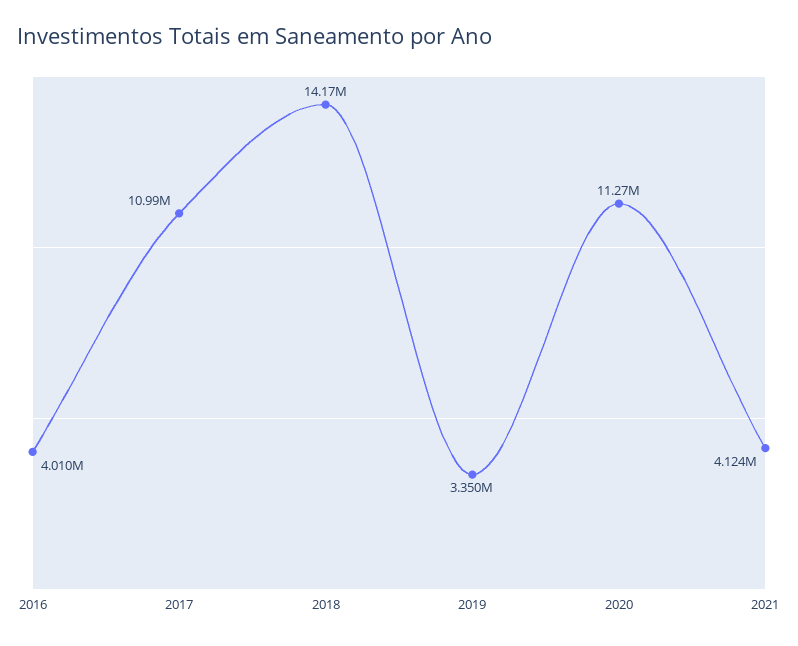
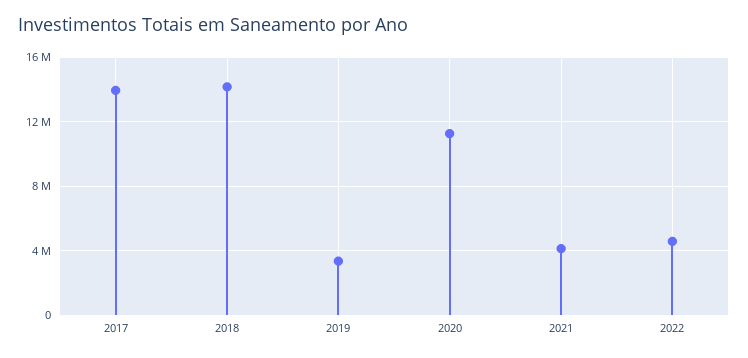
2016: 4010000 -> none
2017: 10990000 -> 14000000
2022: none -> 4500000

